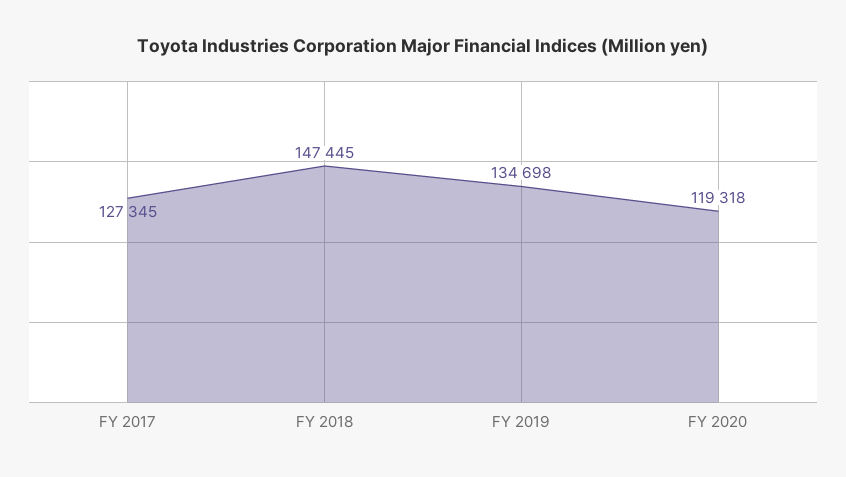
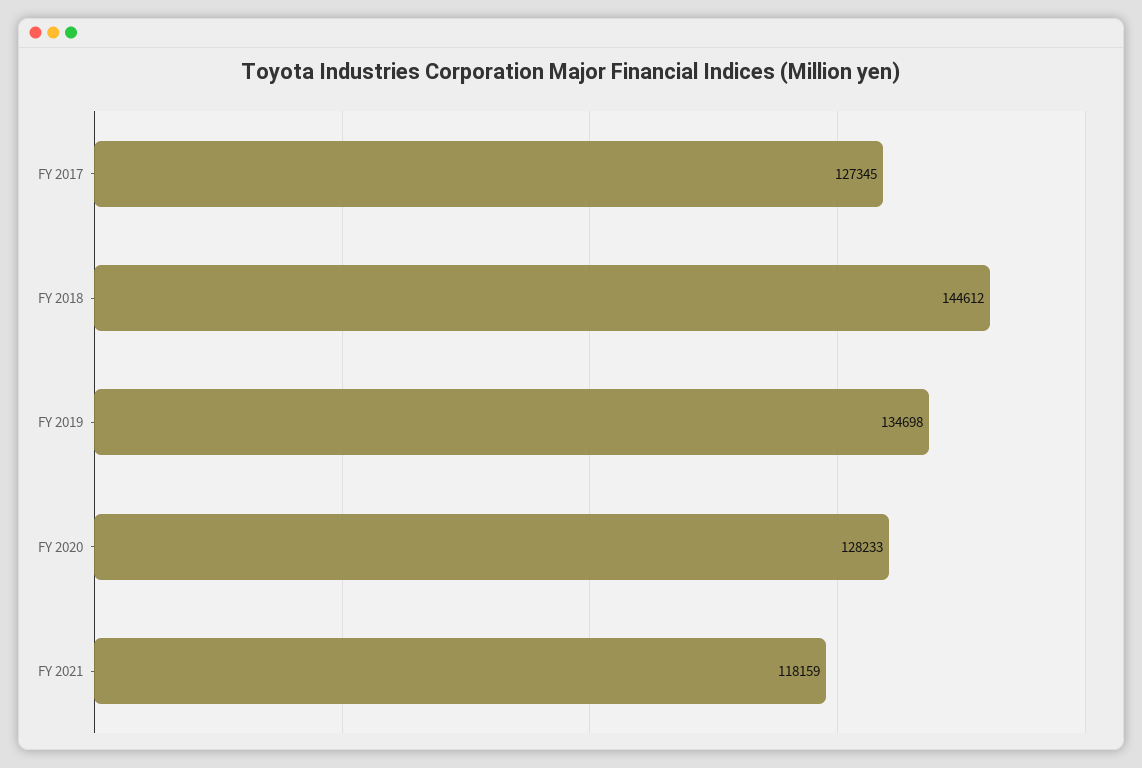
FY 2018: 147445 -> 144612
FY 2020: 119318 -> 128233
FY 2021: none -> 118159

